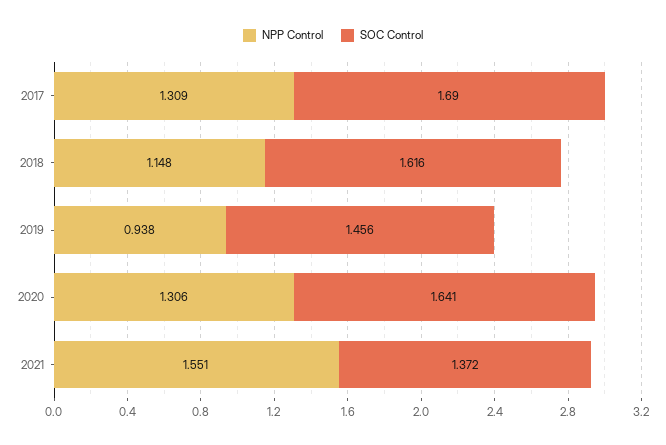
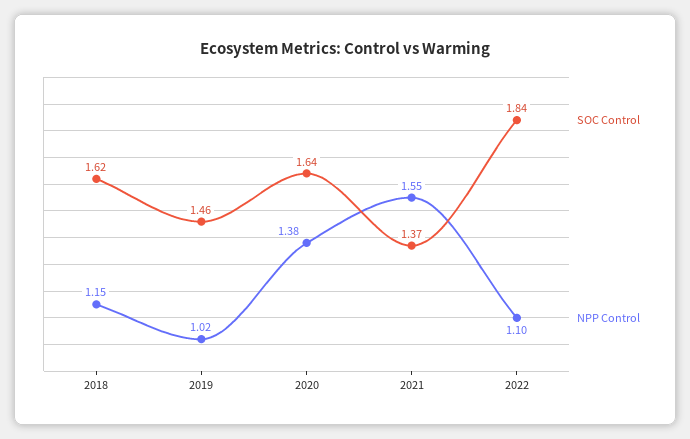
NPP Control, 2017: 1.309 -> none
SOC Control, 2017: 1.69 -> none
NPP Control, 2019: 0.938 -> 1.02
NPP Control, 2020: 1.306 -> 1.38
SOC Control, 2022: none -> 1.84
NPP Control, 2022: none -> 1.1

